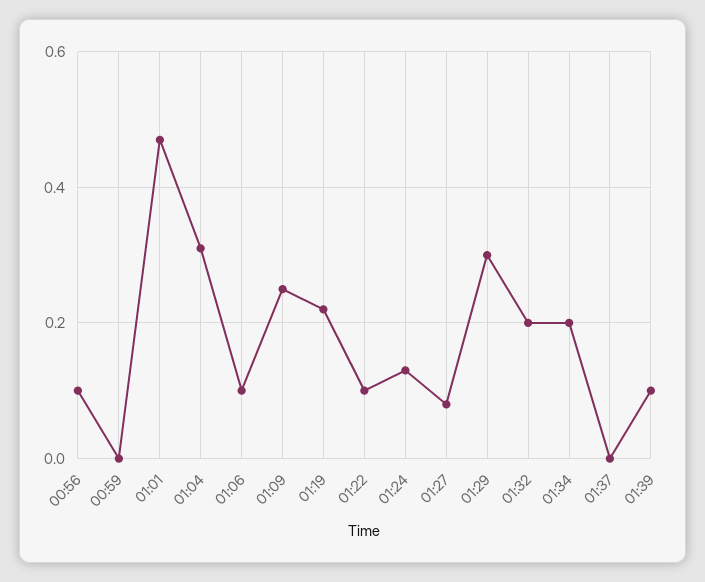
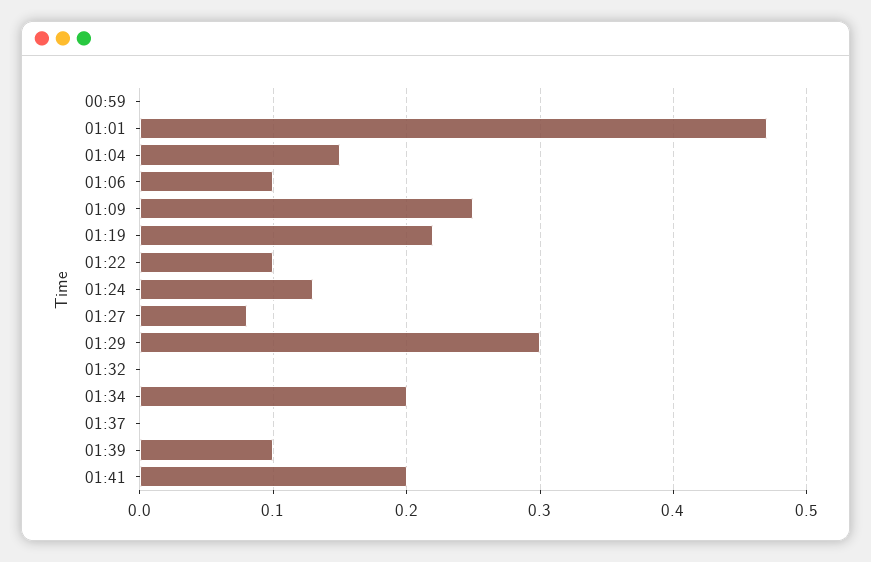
00:56: 0.1 -> none
01:04: 0.3 -> 0.15
01:32: 0.2 -> 0
01:41: none -> 0.2

